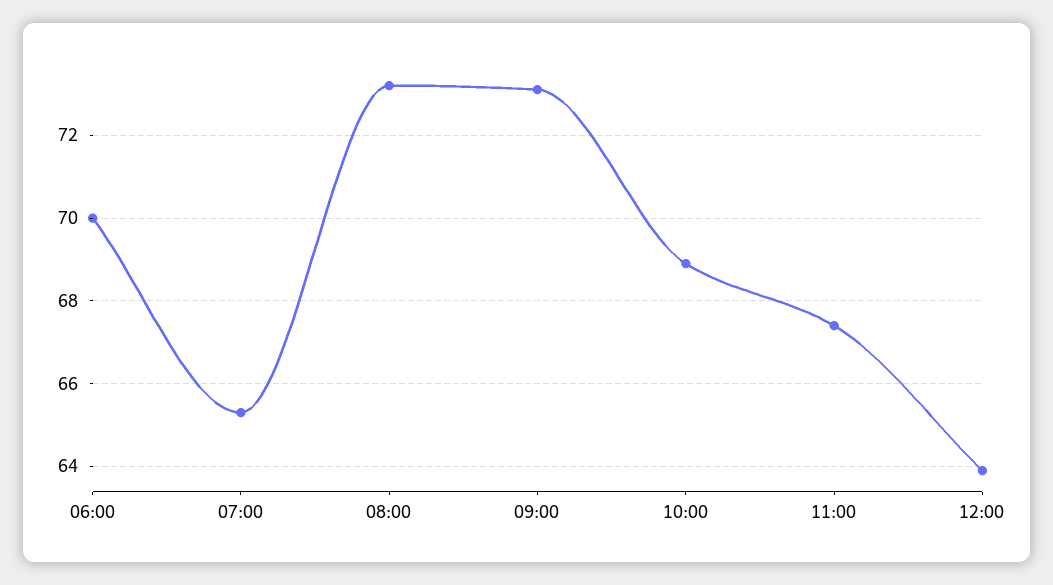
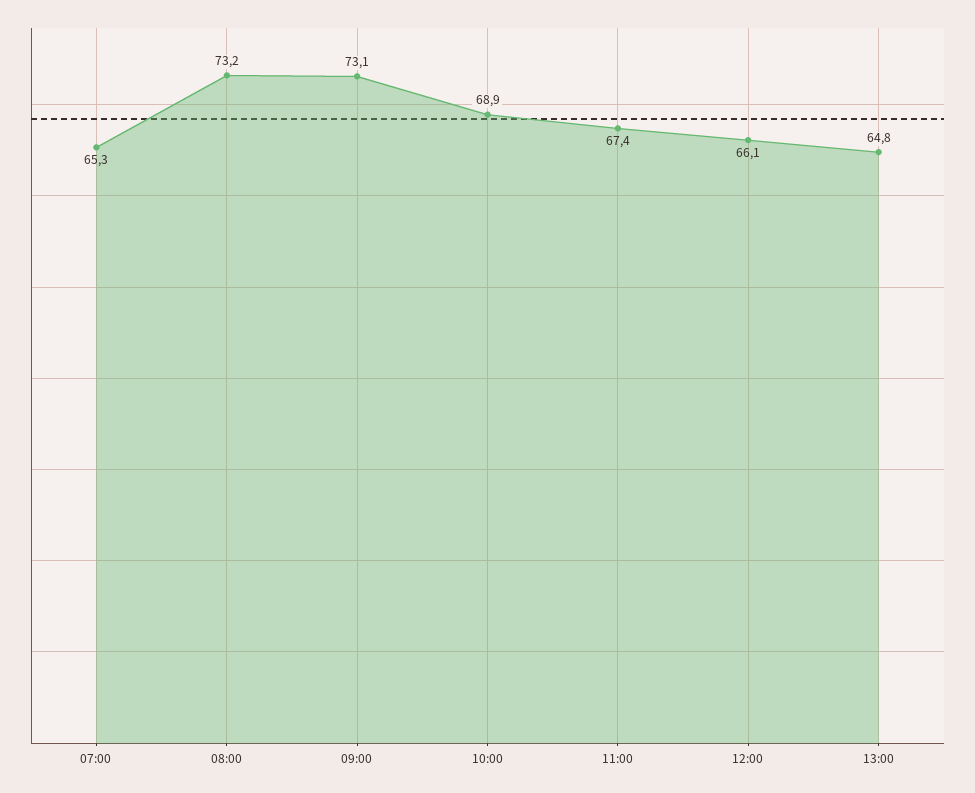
06:00: 70 -> none
12:00: 64 -> 66.1
13:00: none -> 64.8

